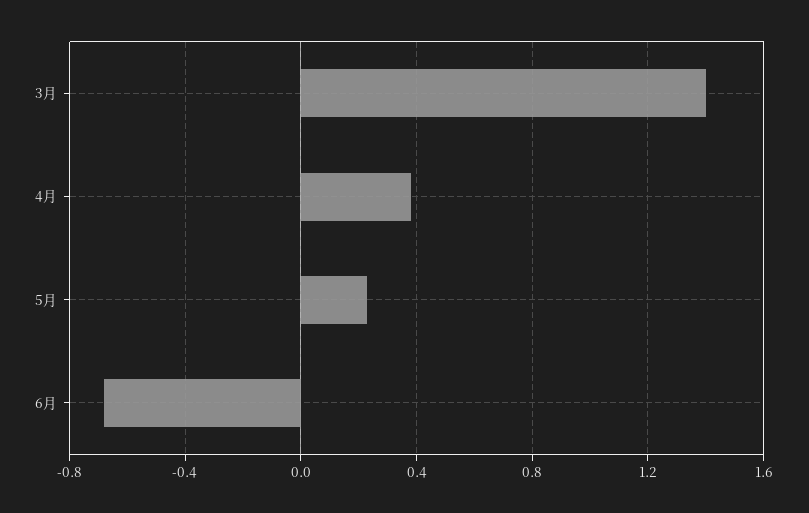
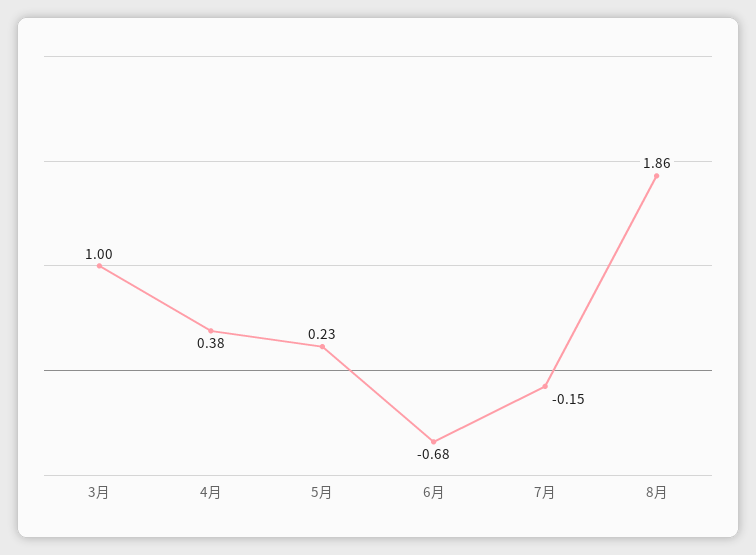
3月: 1.4 -> 1
7月: none -> -0.15
8月: none -> 1.86

